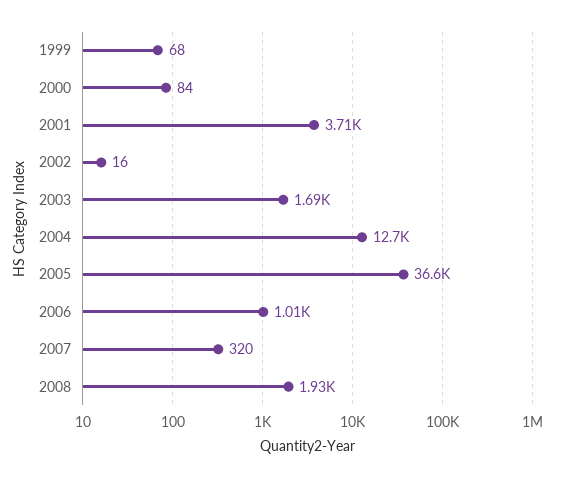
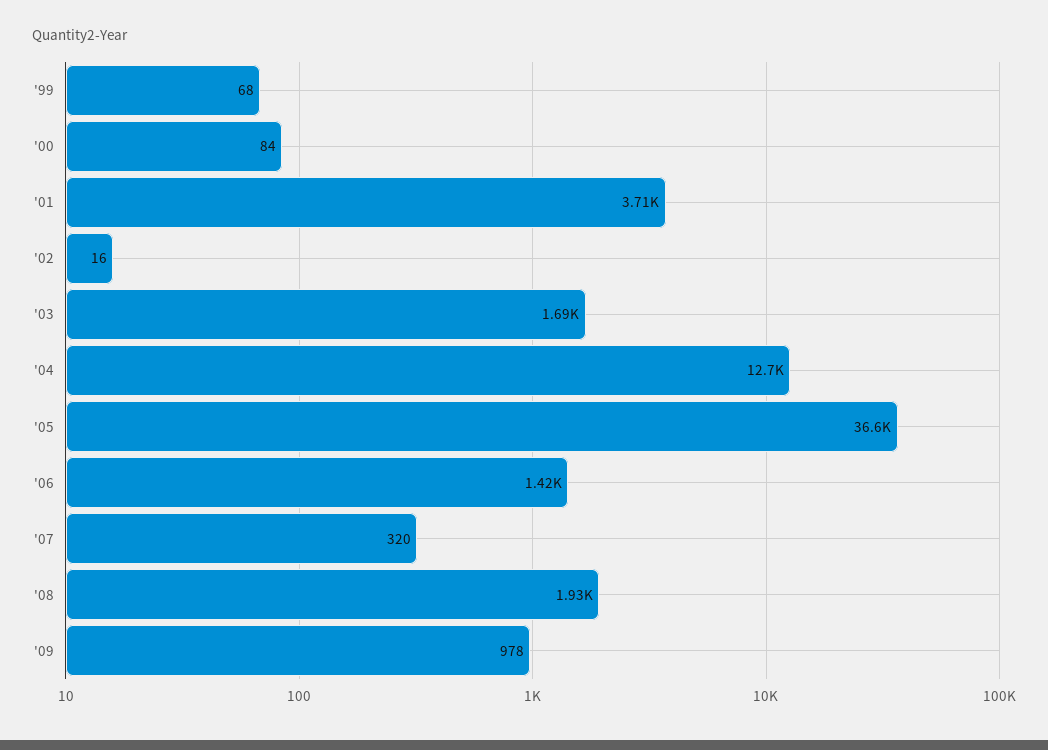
2006: 1010 -> 1420
'09: none -> 978

